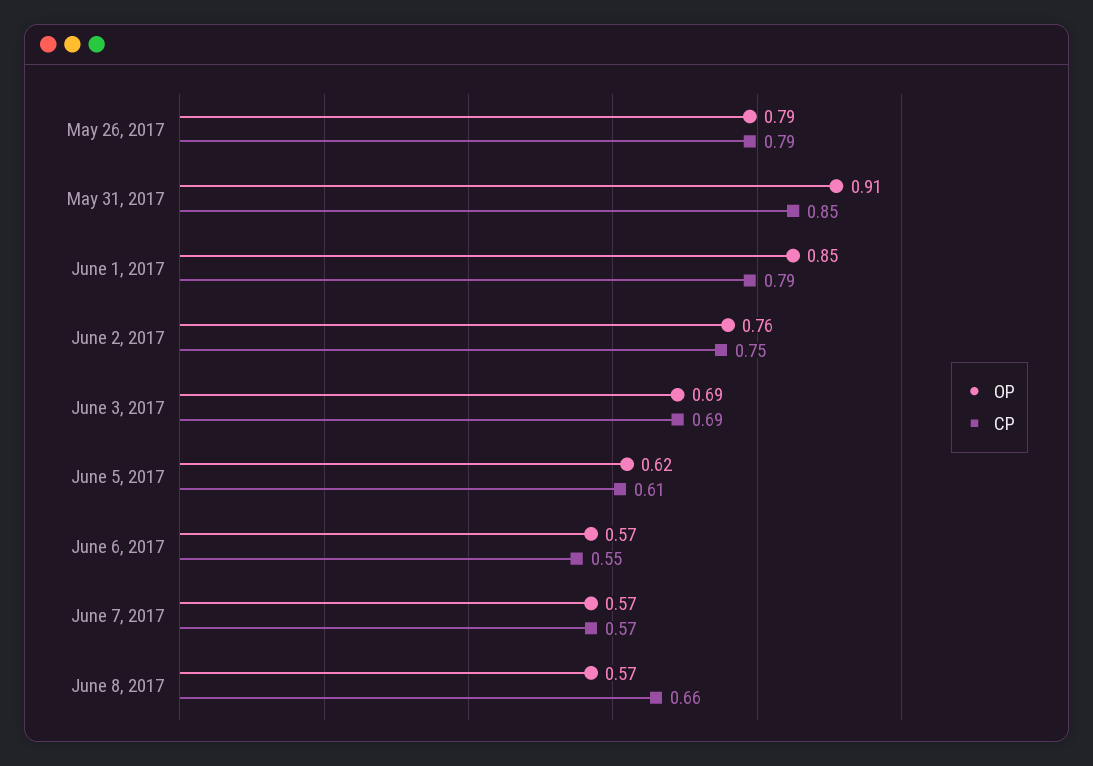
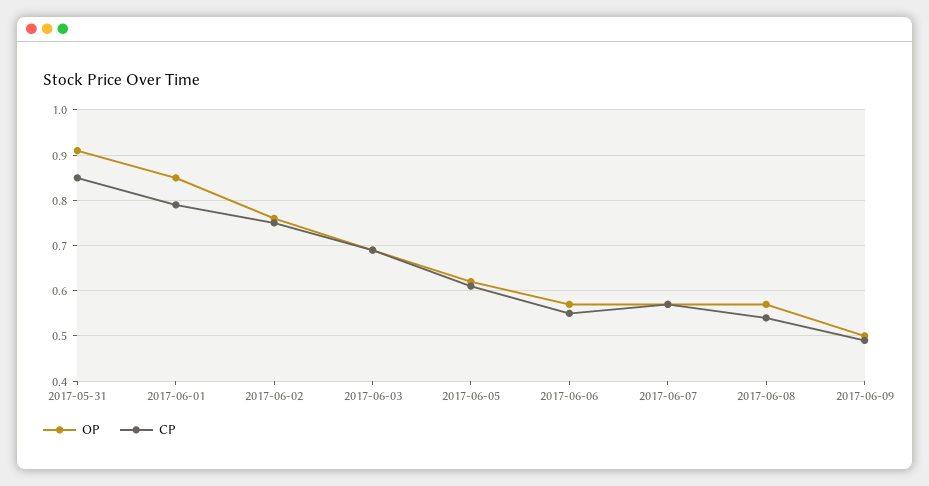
OP, May 26, 2017: 0.79 -> none
CP, May 26, 2017: 0.79 -> none
CP, June 8, 2017: 0.66 -> 0.55
OP, 2017-06-09: none -> 0.5
CP, 2017-06-09: none -> 0.5

